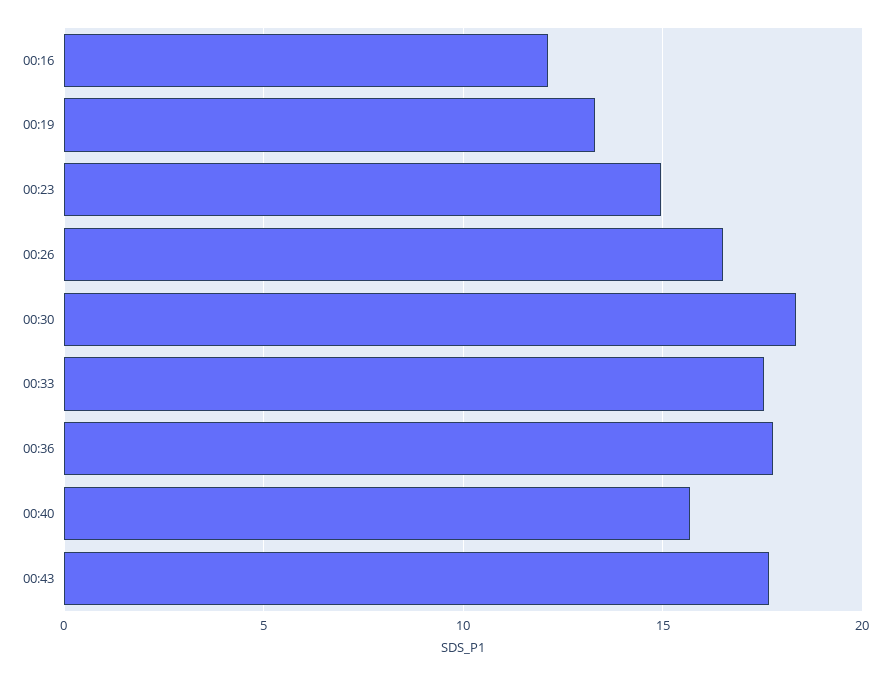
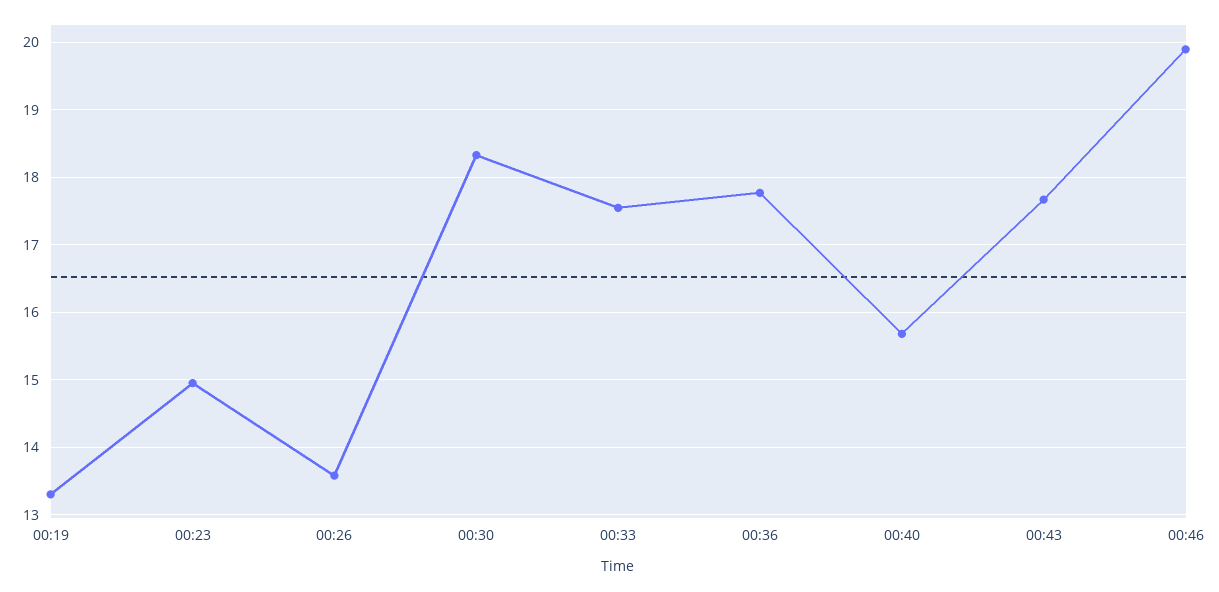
00:16: 12 -> none
00:26: 16.5 -> 13.6
00:46: none -> 19.9

